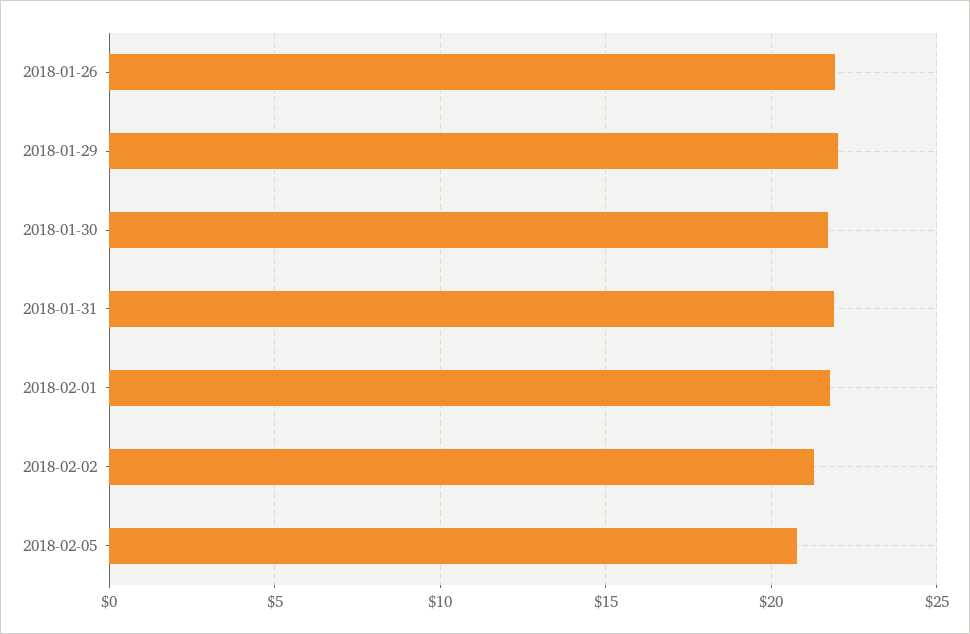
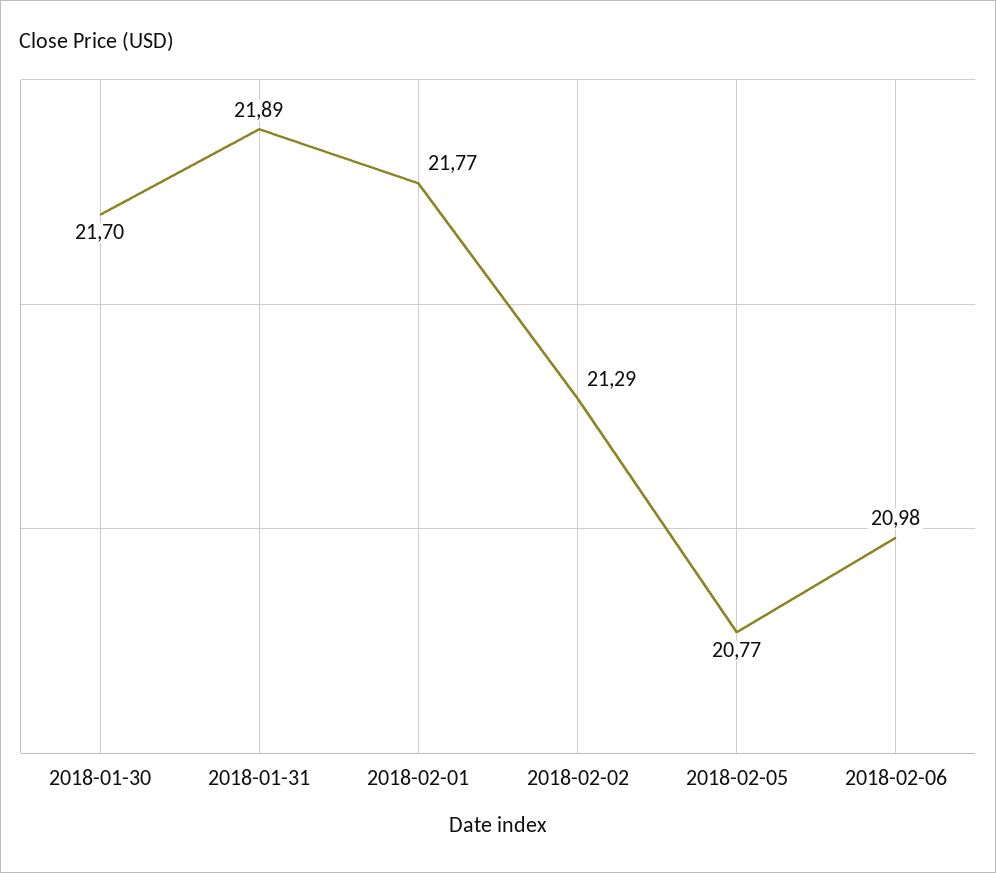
2018-01-26: 22 -> none
2018-01-29: 22 -> none
2018-02-06: none -> 20.98

